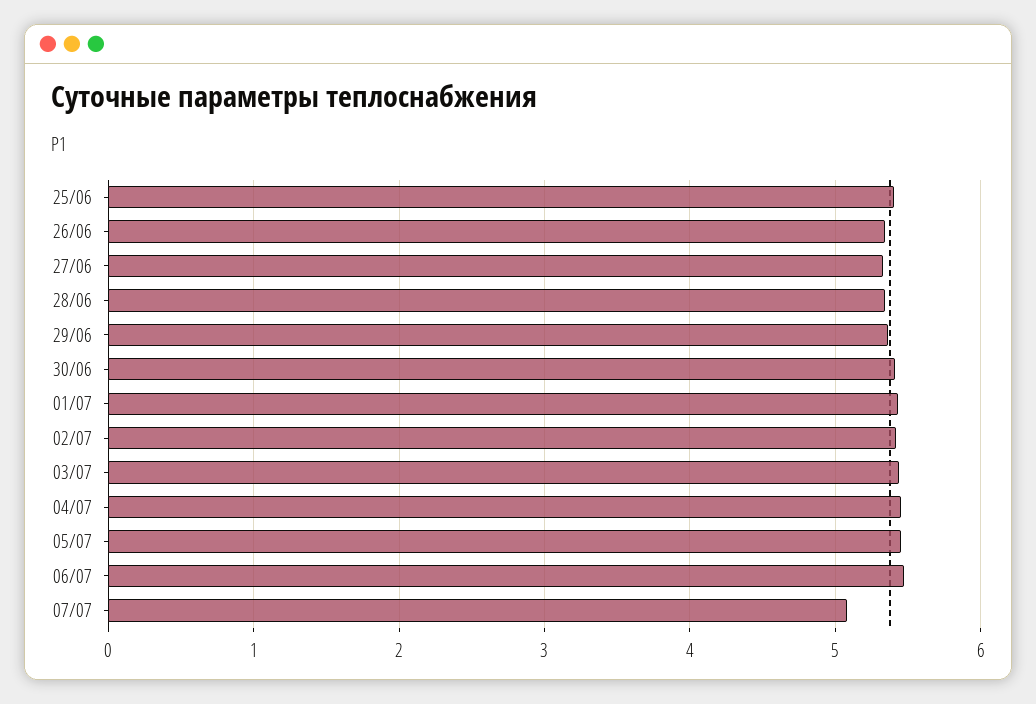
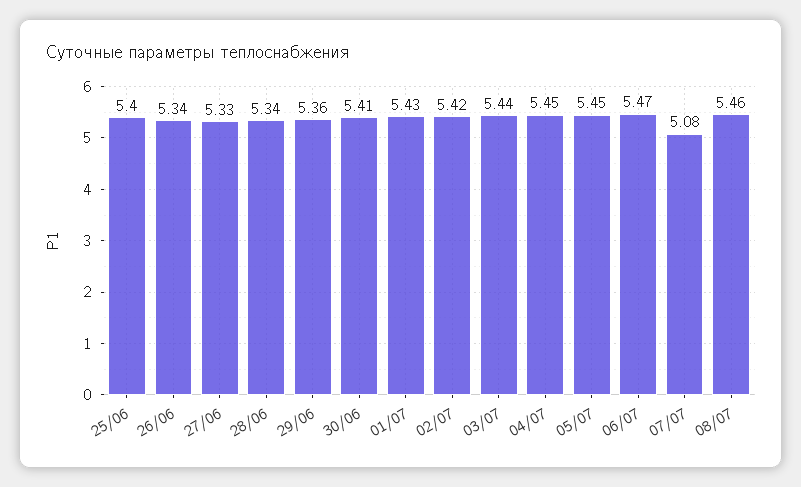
08/07: none -> 5.46

